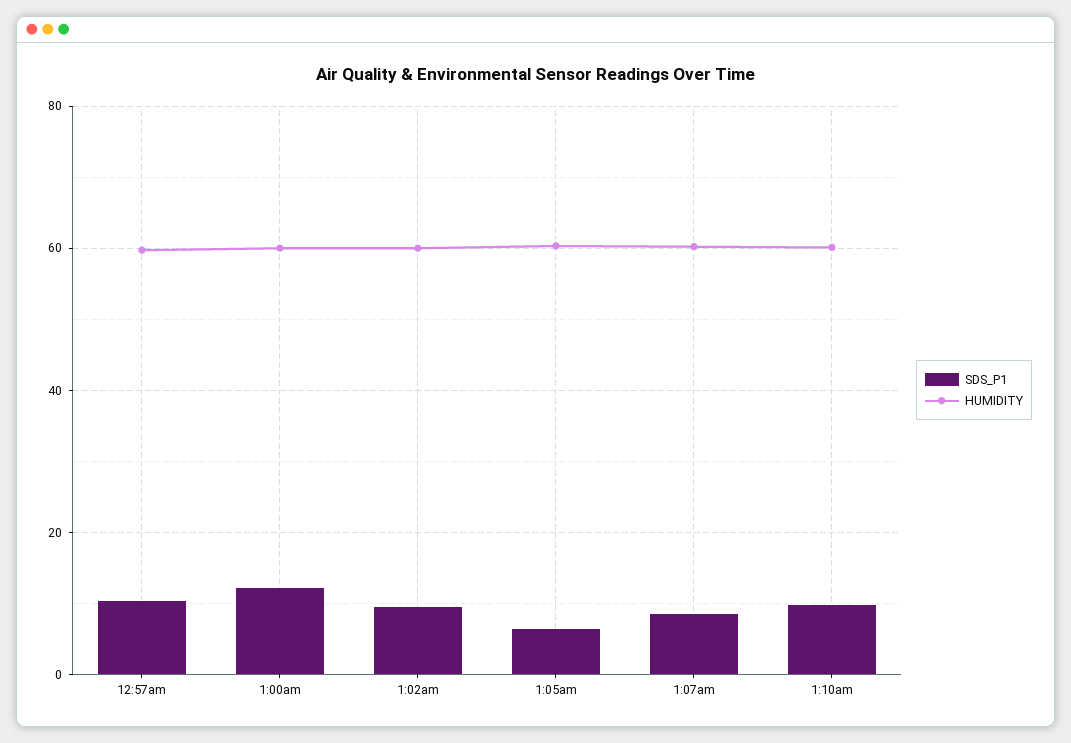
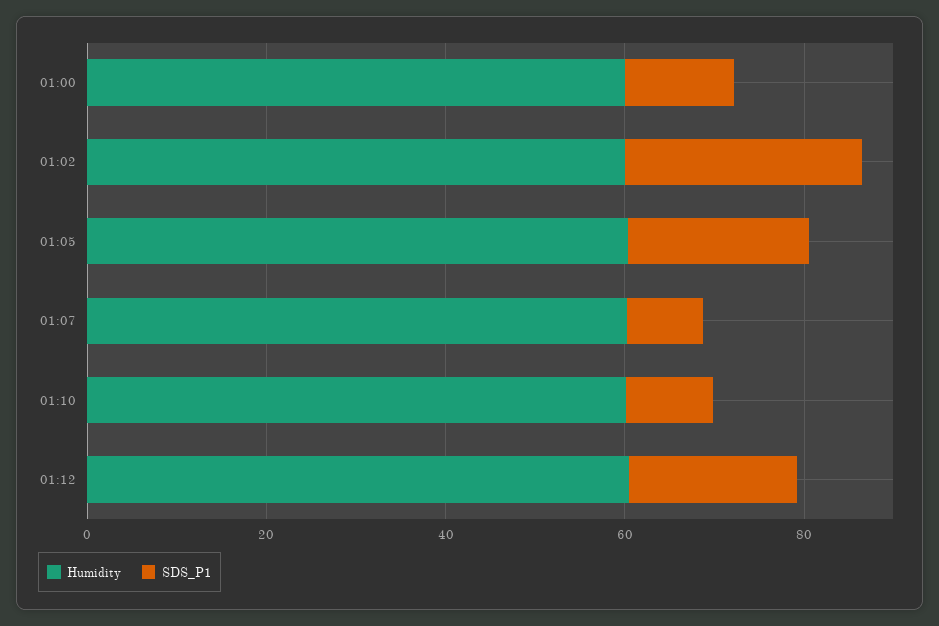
SDS_P1, 12:57am: 10 -> none
HUMIDITY, 12:57am: 60 -> none
SDS_P1, 1:02am: 10 -> 25
SDS_P1, 1:05am: 6 -> 20
HUMIDITY, 01:12: none -> 60
SDS_P1, 01:12: none -> 20

